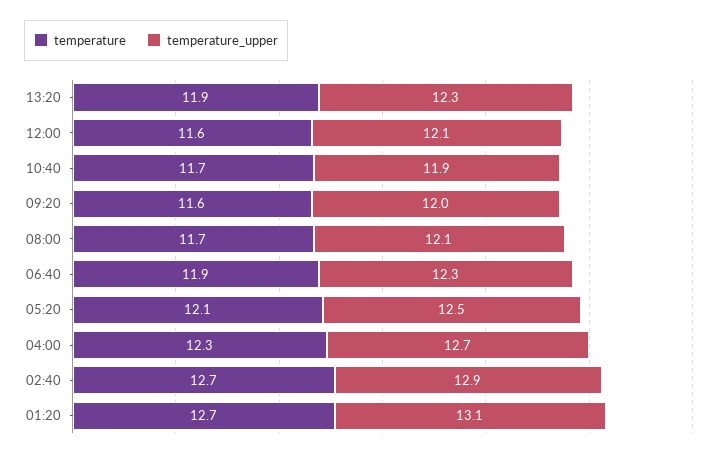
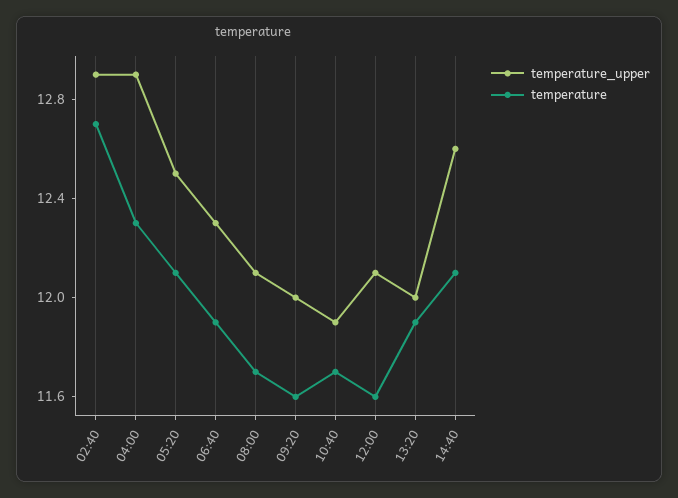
temperature_upper, 13:20: 12.3 -> 12
temperature_upper, 04:00: 12.7 -> 12.9
temperature, 01:20: 12.7 -> none
temperature_upper, 01:20: 13.1 -> none
temperature_upper, 14:40: none -> 12.6
temperature, 14:40: none -> 12.1

